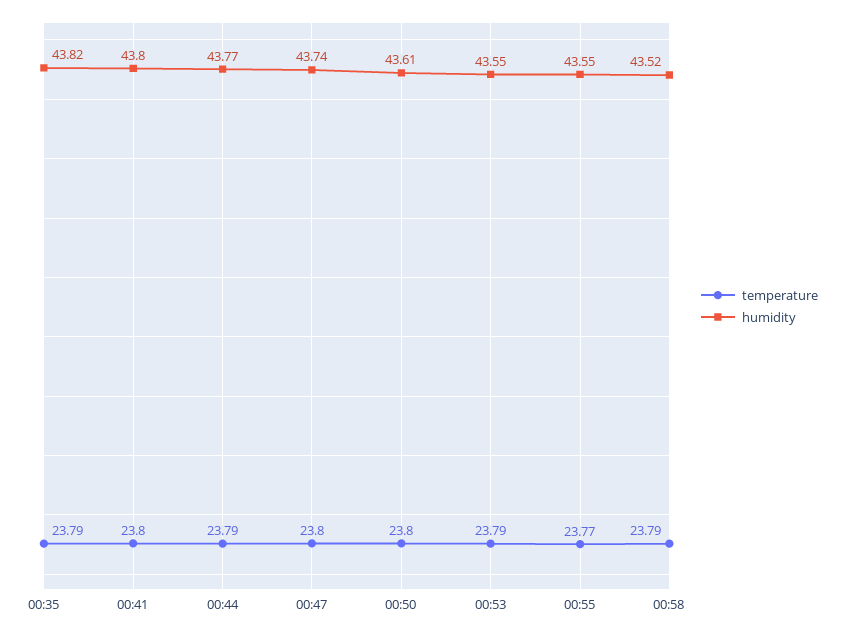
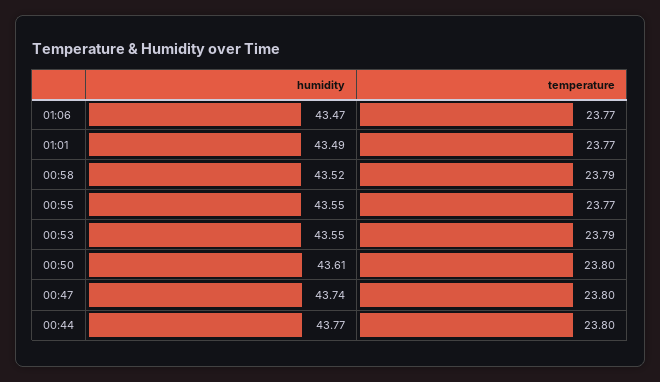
temperature, 00:35: 23.79 -> none
humidity, 00:35: 43.82 -> none
temperature, 00:41: 23.8 -> none
humidity, 00:41: 43.8 -> none
temperature, 00:44: 23.79 -> 23.8
humidity, 01:06: none -> 43.47
temperature, 01:06: none -> 23.77
humidity, 01:01: none -> 43.49
temperature, 01:01: none -> 23.77

